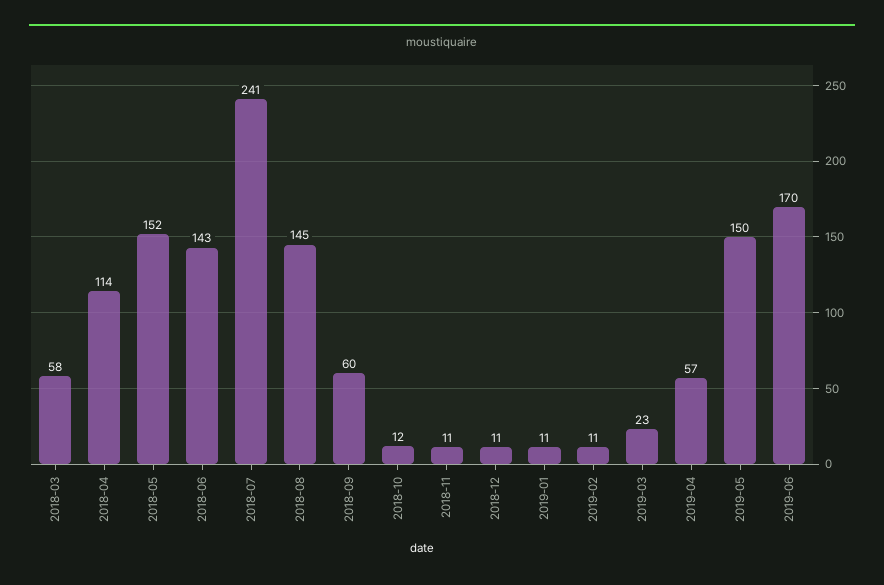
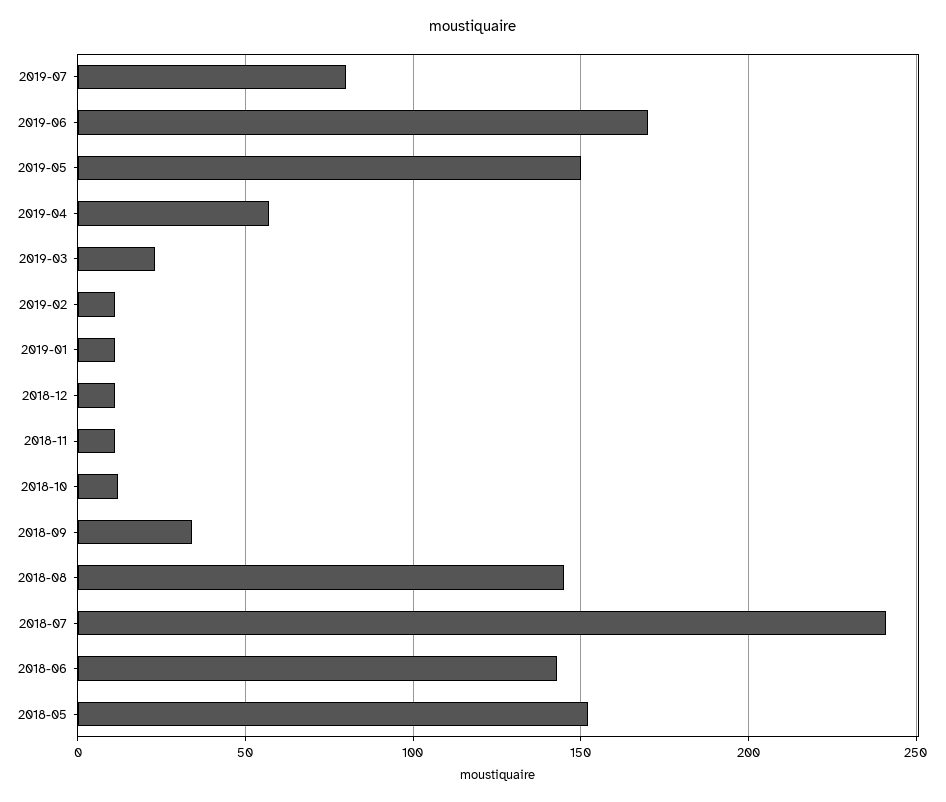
2018-03: 58 -> none
2018-04: 114 -> none
2018-09: 60 -> 35
2019-07: none -> 80

